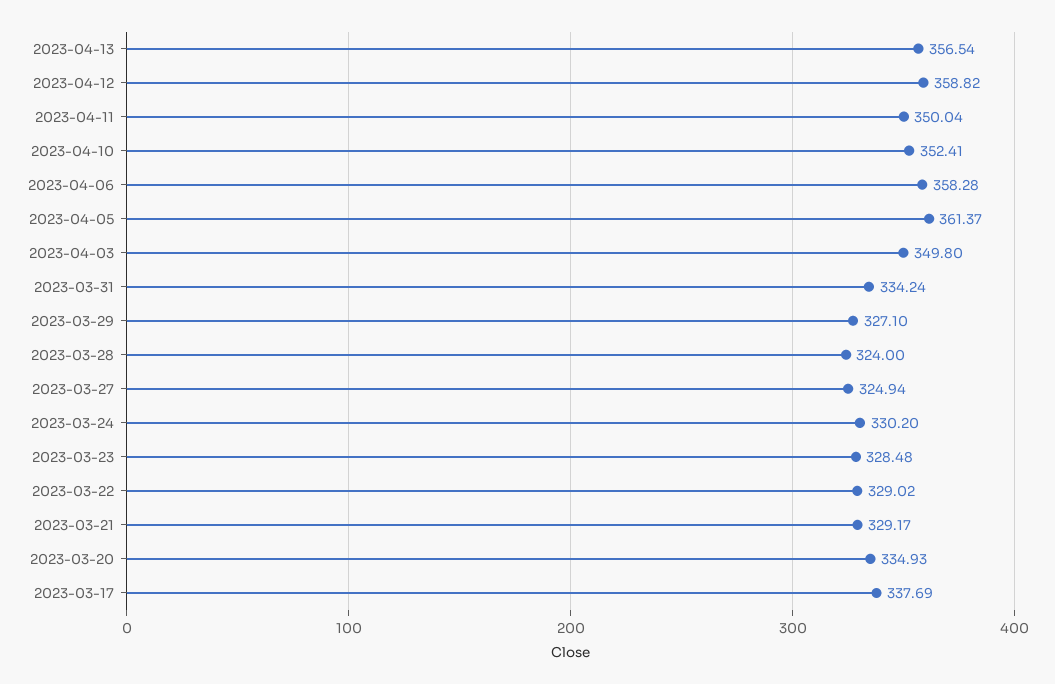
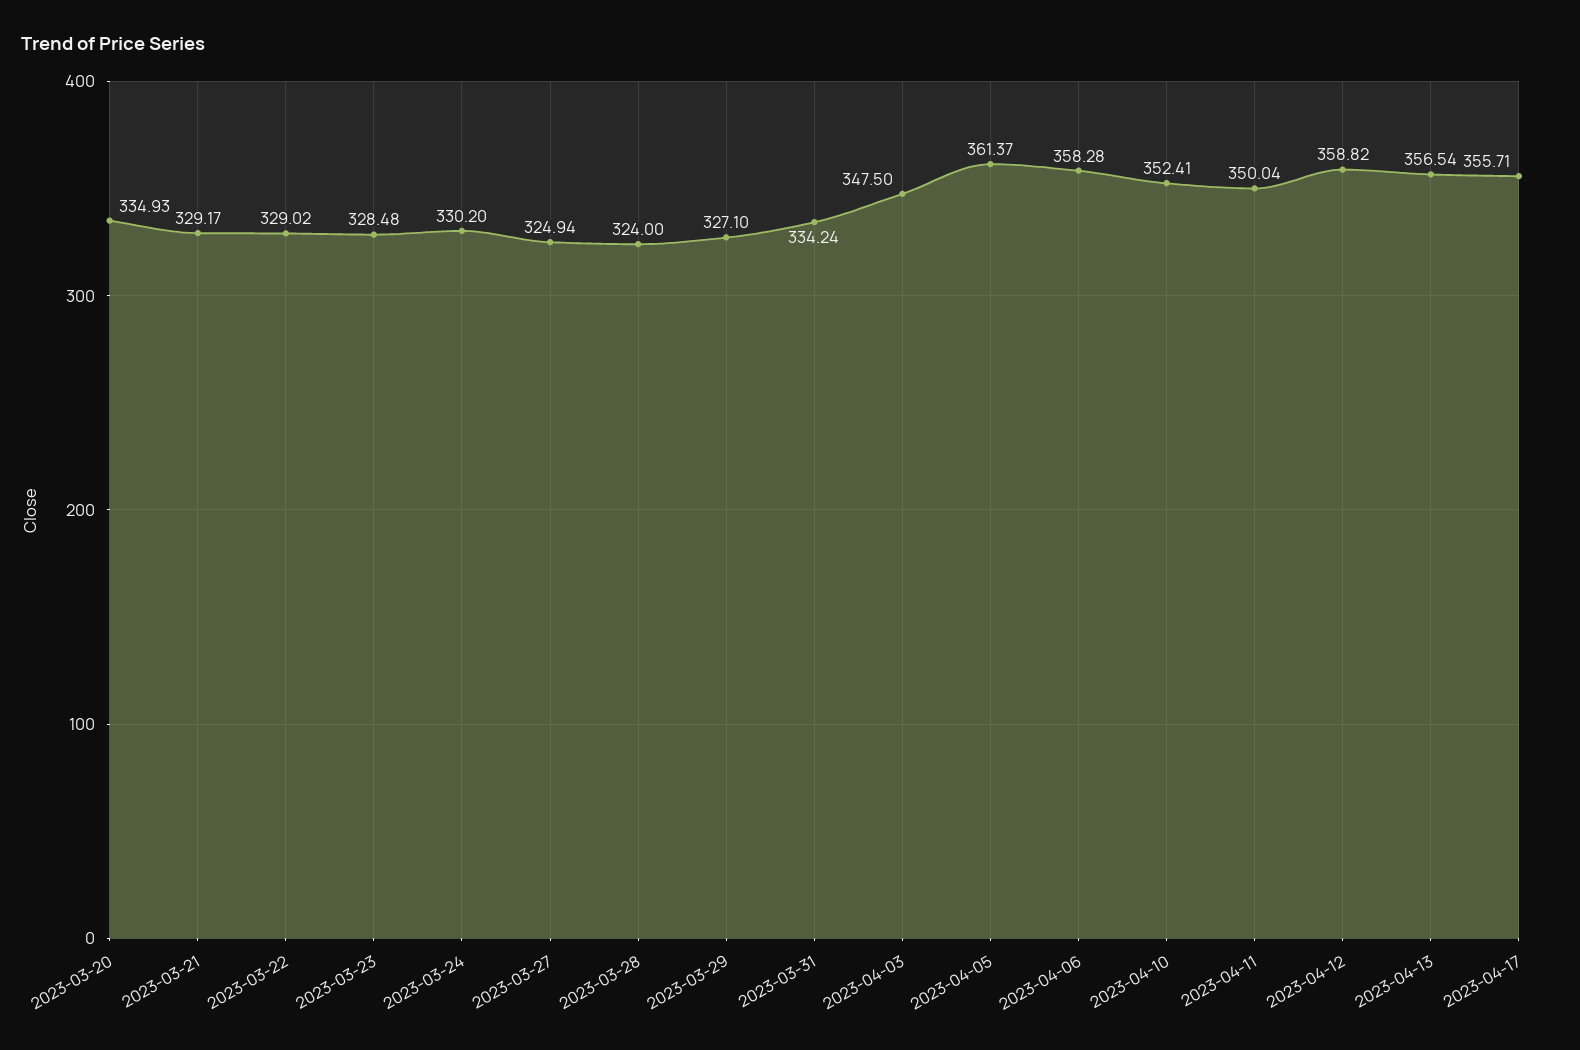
2023-04-03: 349.8 -> 347.5
2023-03-17: 337.69 -> none
2023-04-17: none -> 355.71

